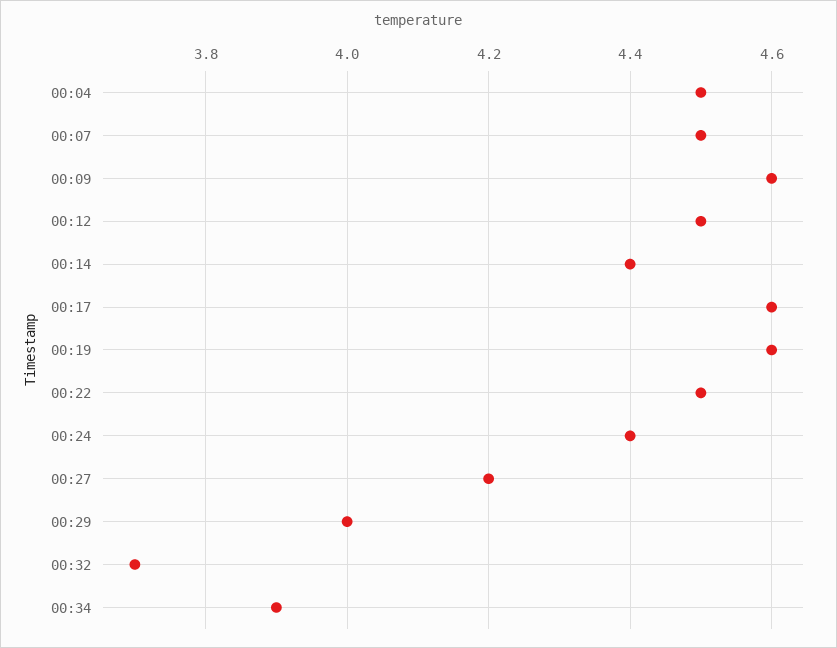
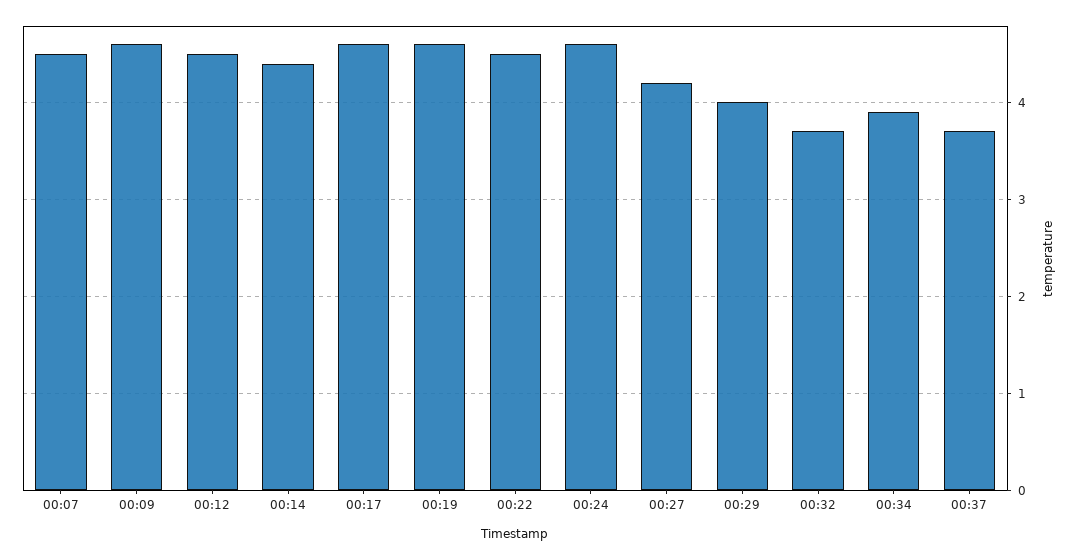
00:04: 4.5 -> none
00:24: 4.4 -> 4.6
00:37: none -> 3.7

